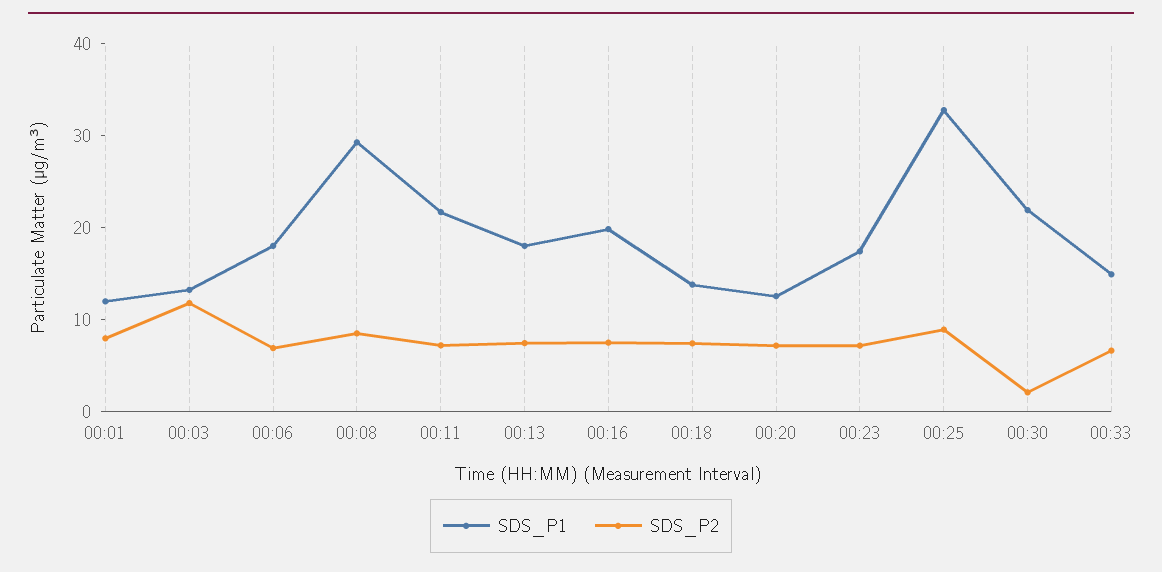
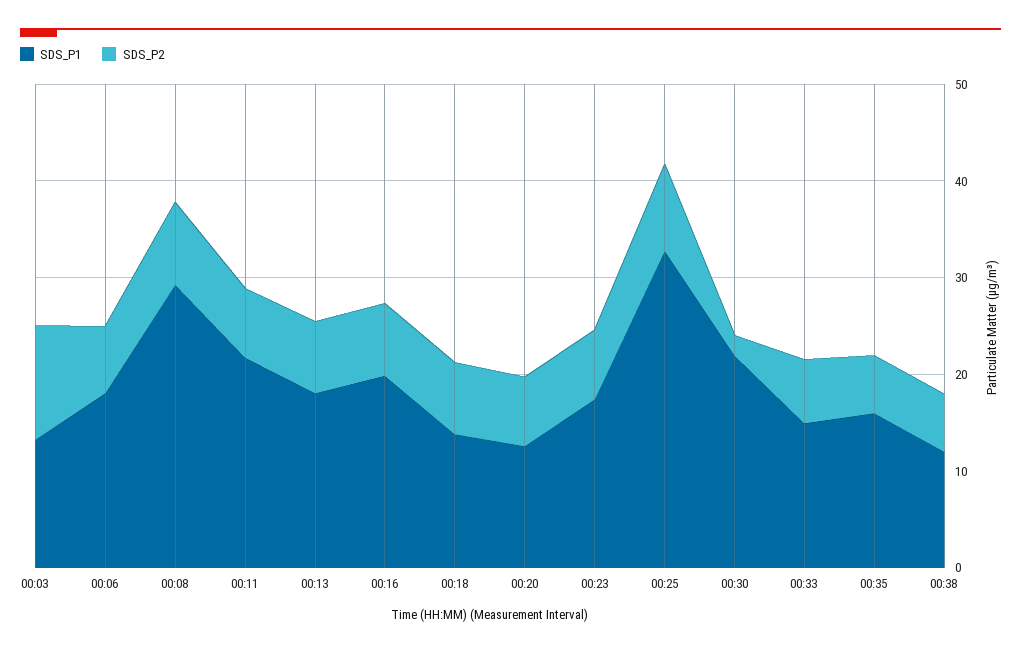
SDS_P1, 00:01: 12 -> none
SDS_P2, 00:01: 8 -> none
SDS_P1, 00:35: none -> 16
SDS_P2, 00:35: none -> 6
SDS_P1, 00:38: none -> 12
SDS_P2, 00:38: none -> 6

